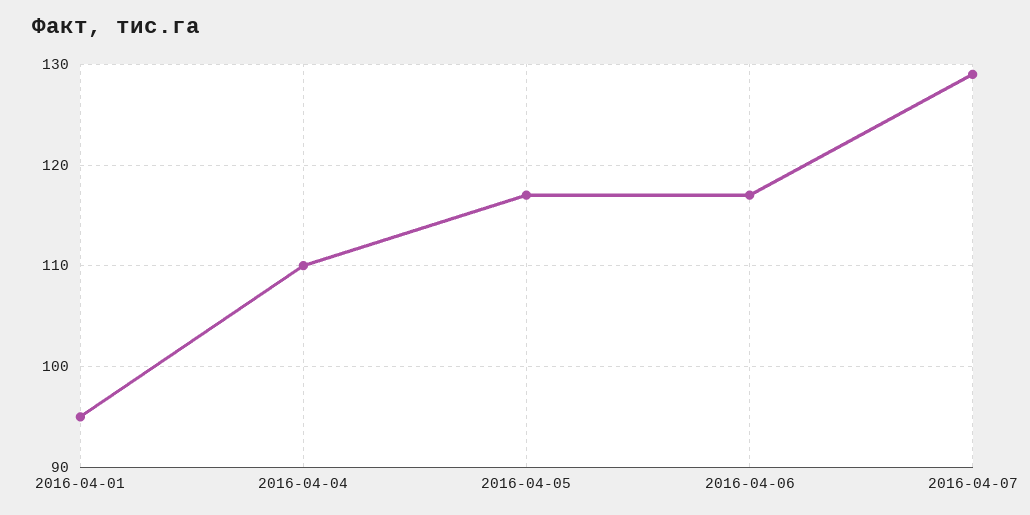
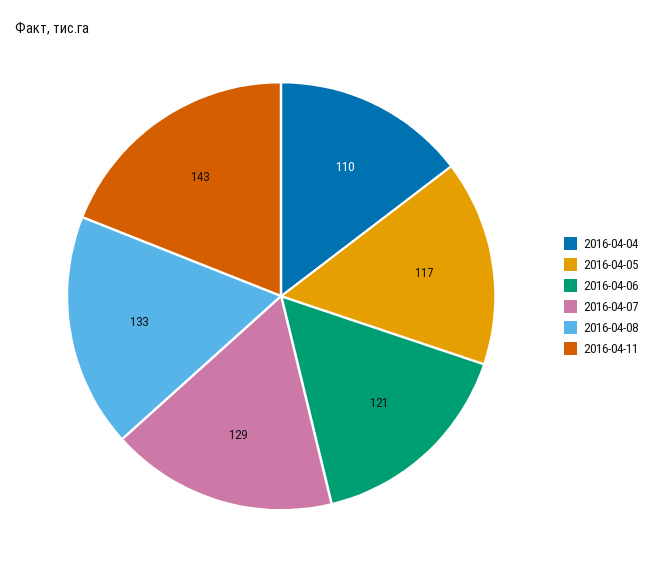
2016-04-01: 95 -> none
2016-04-06: 117 -> 121
2016-04-08: none -> 133
2016-04-11: none -> 143

